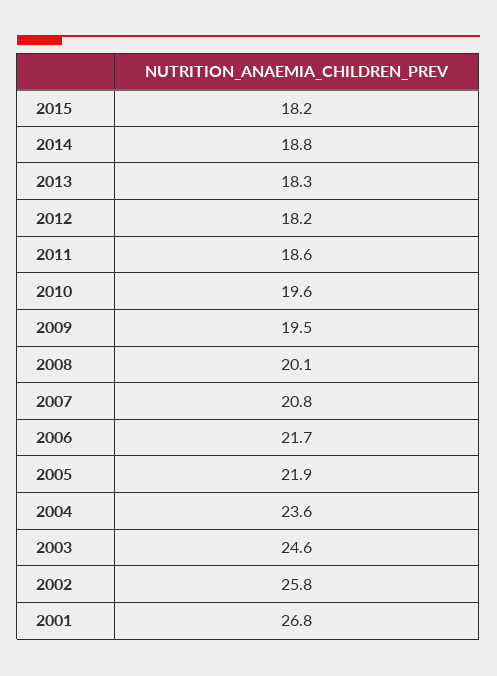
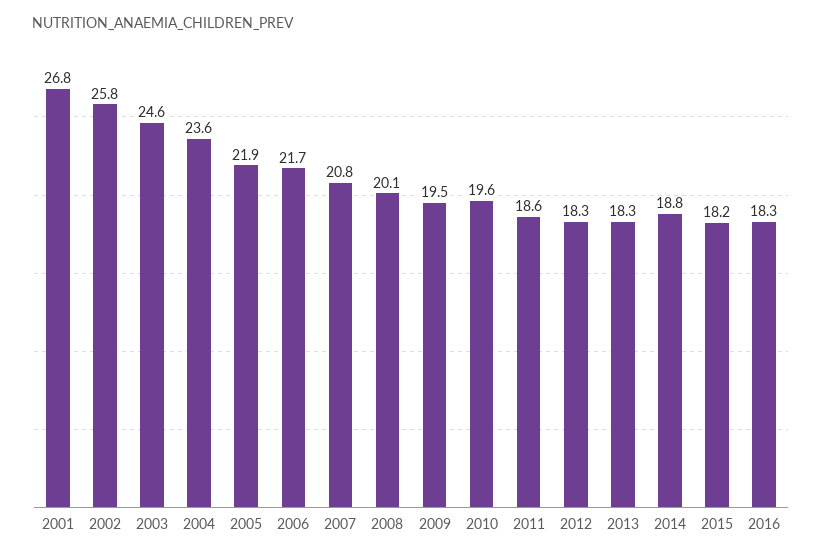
2012: 18.2 -> 18.3
2016: none -> 18.3

